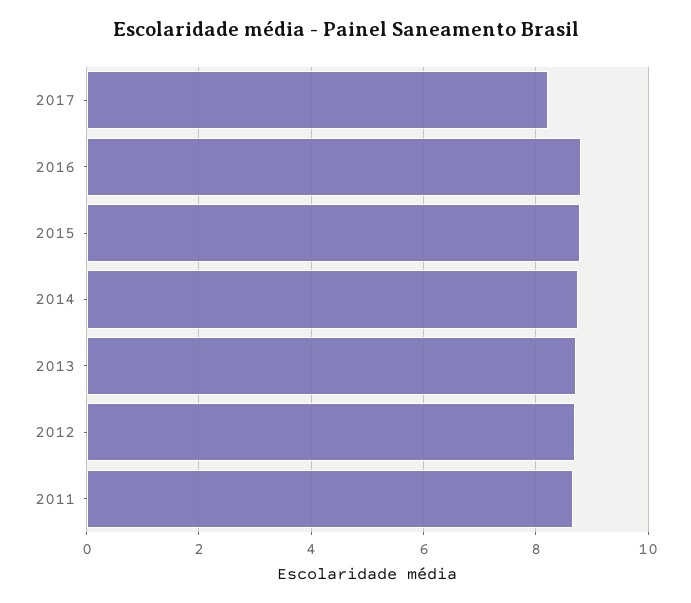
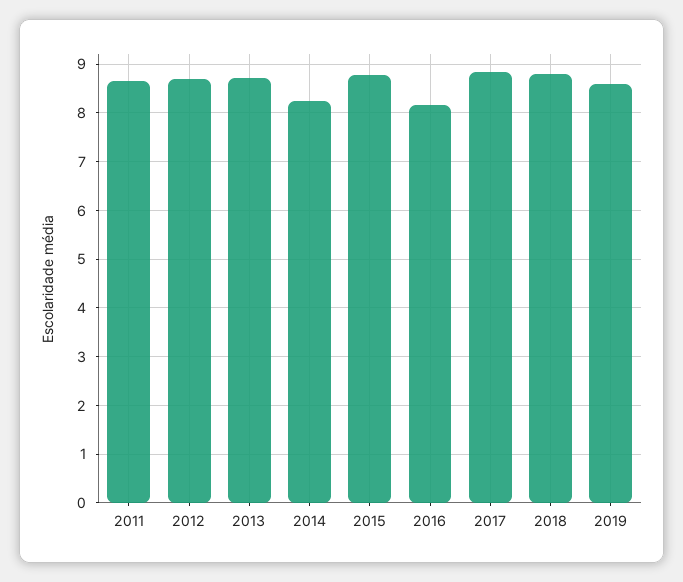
2017: 8.2 -> 8.8
2016: 8.8 -> 8.2
2014: 8.8 -> 8.2
2018: none -> 8.8
2019: none -> 8.6

